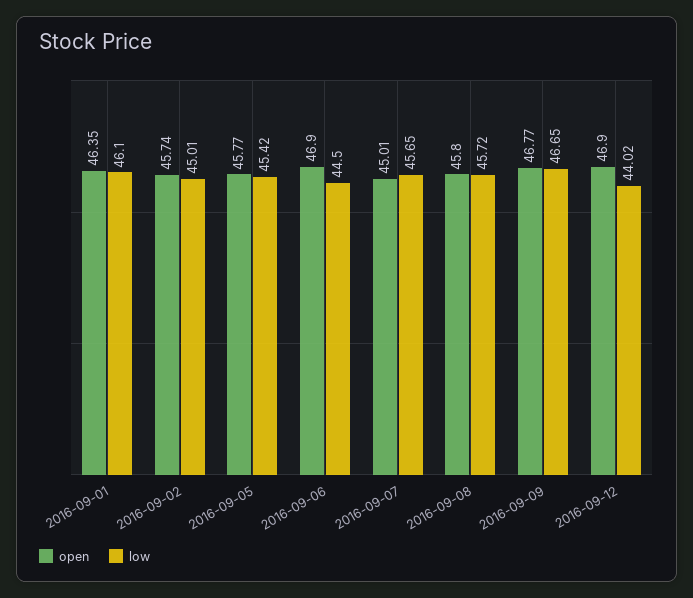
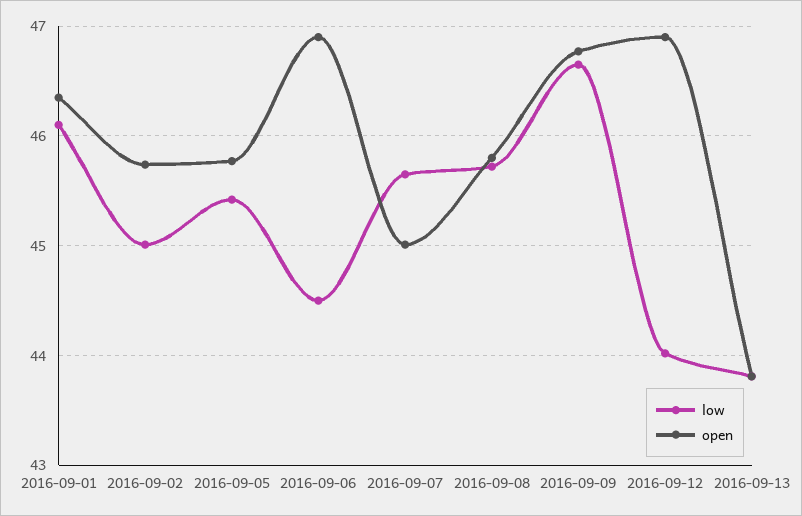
low, 2016-09-13: none -> 43.8
open, 2016-09-13: none -> 43.8

